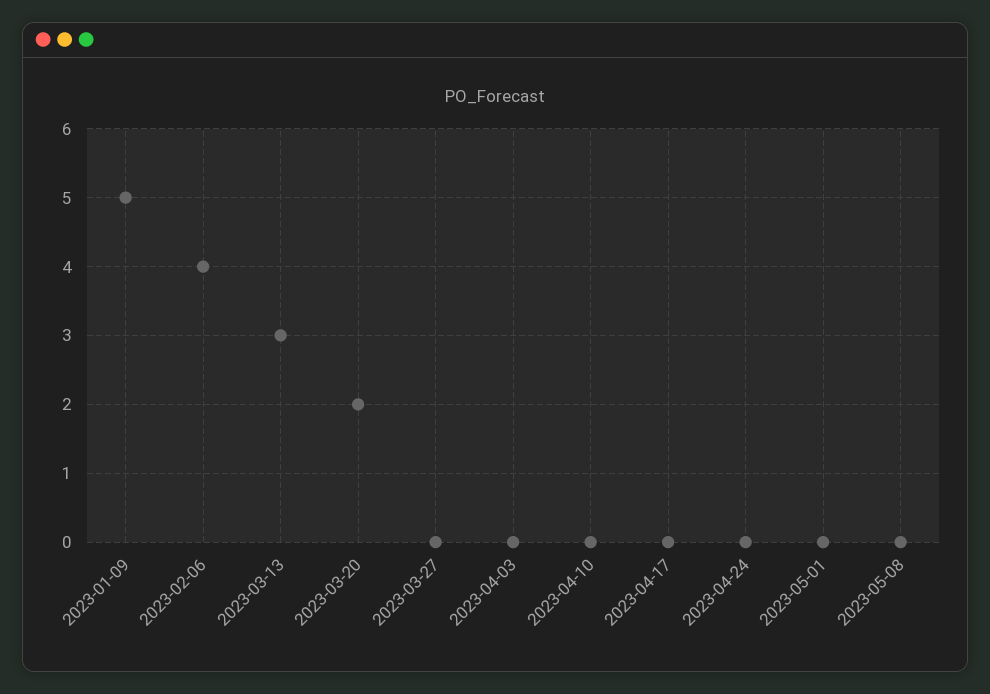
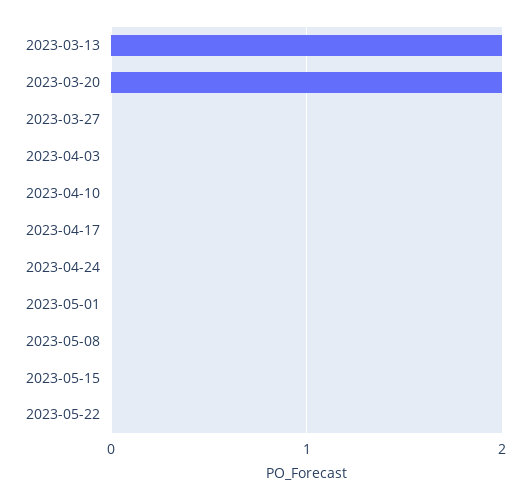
2023-01-09: 5 -> none
2023-02-06: 4 -> none
2023-03-13: 3 -> 2
2023-05-15: none -> 0
2023-05-22: none -> 0

